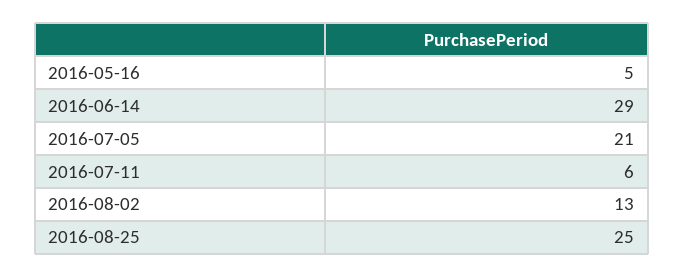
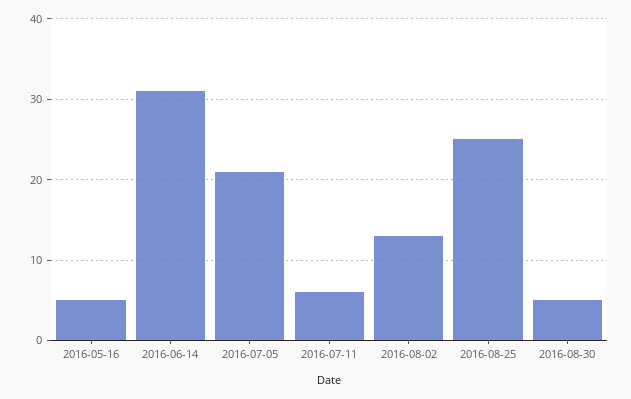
2016-06-14: 29 -> 31
2016-08-30: none -> 5

